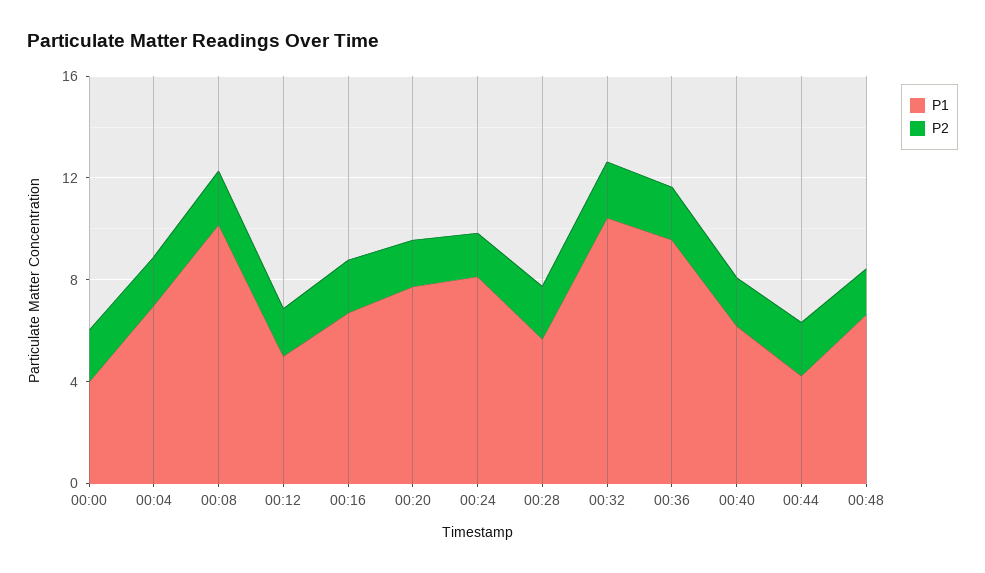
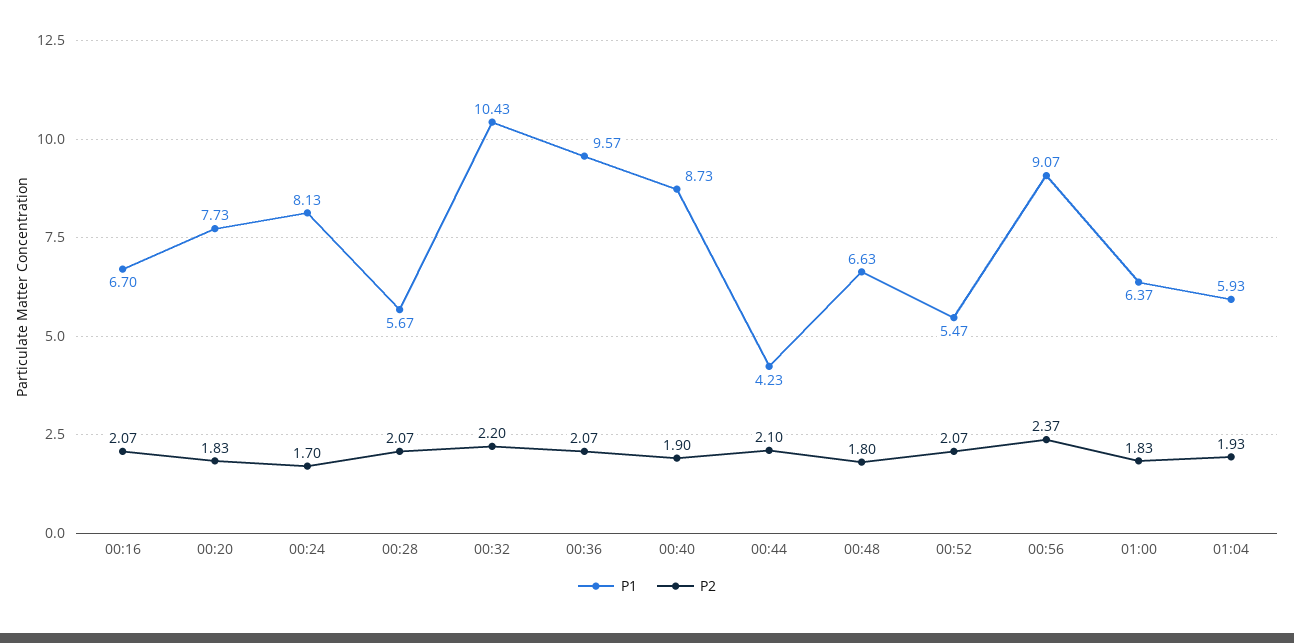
P1, 00:00: 4 -> none
P2, 00:00: 2 -> none
P1, 00:04: 7 -> none
P2, 00:04: 2 -> none
P1, 00:08: 10 -> none
P2, 00:08: 2 -> none
P1, 00:12: 5 -> none
P2, 00:12: 2 -> none
P1, 00:40: 6 -> 8.73
P1, 00:52: none -> 5.47
P2, 00:52: none -> 2.07
P1, 00:56: none -> 9.07
P2, 00:56: none -> 2.37
P1, 01:00: none -> 6.37
P2, 01:00: none -> 1.83
P1, 01:04: none -> 5.93
P2, 01:04: none -> 1.93

